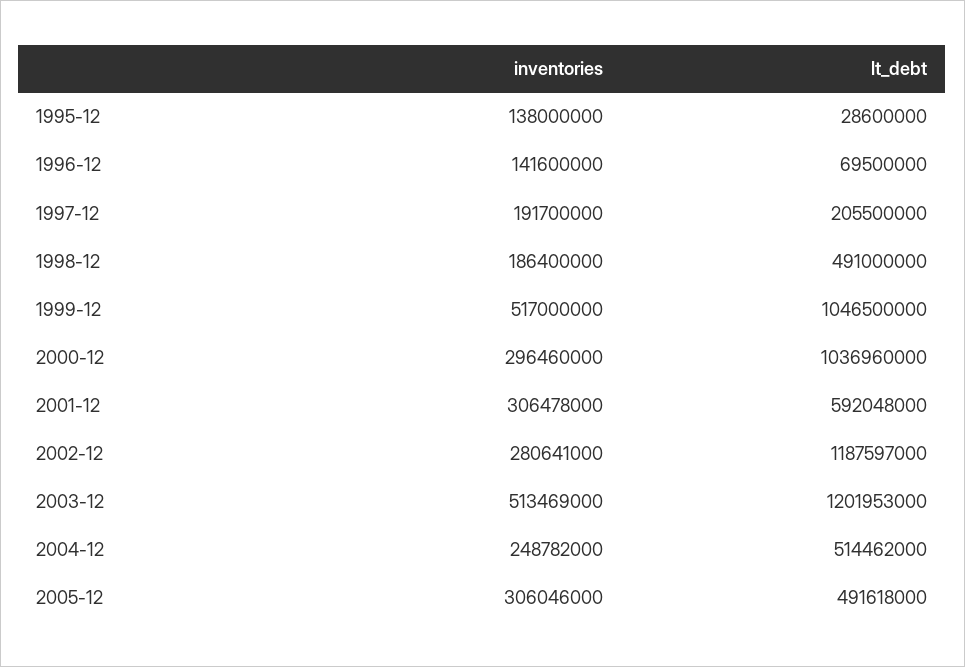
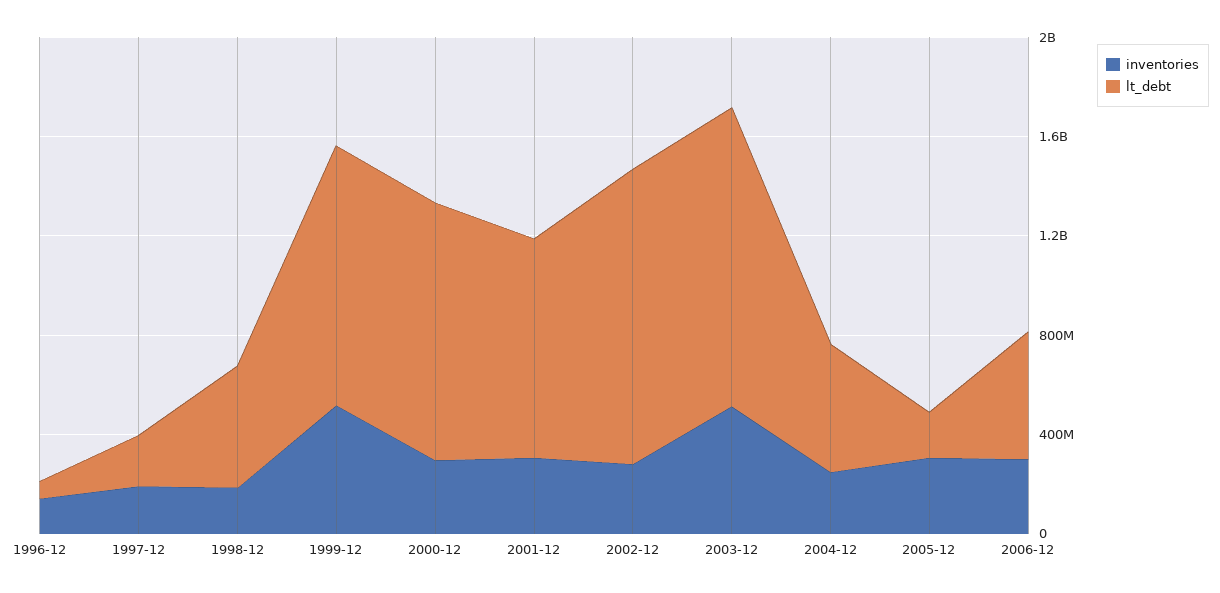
inventories, 1995-12: 138000000 -> none
lt_debt, 1995-12: 28600000 -> none
lt_debt, 2001-12: 592048000 -> 900000000
lt_debt, 2005-12: 491618000 -> 200000000
inventories, 2006-12: none -> 300000000
lt_debt, 2006-12: none -> 500000000

